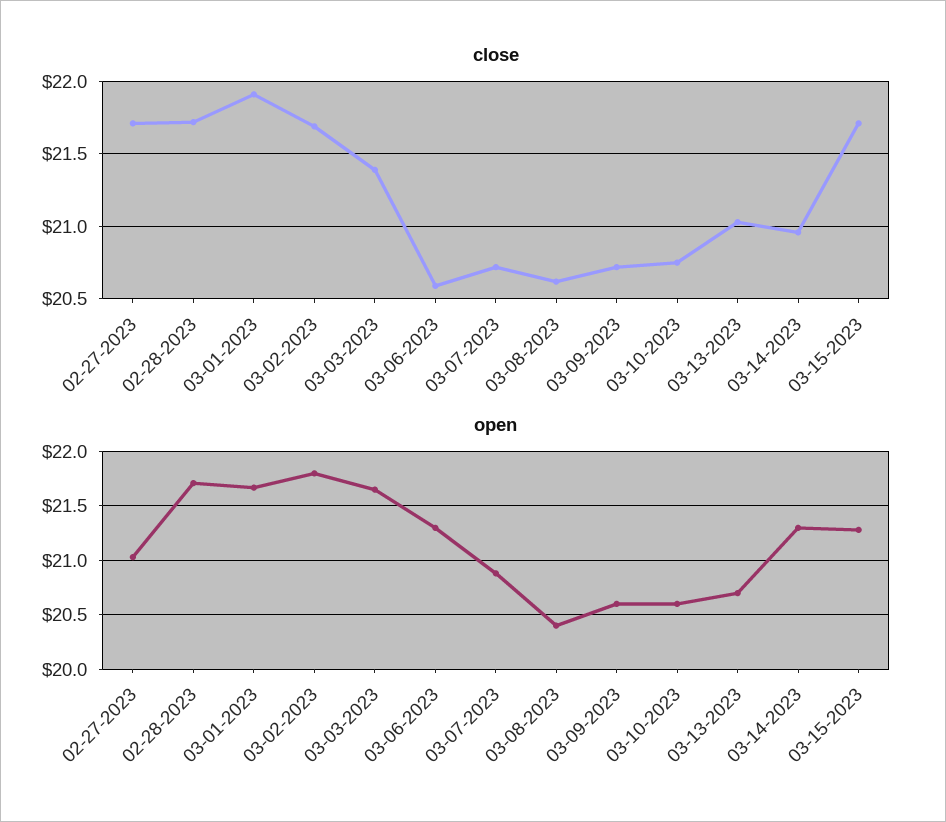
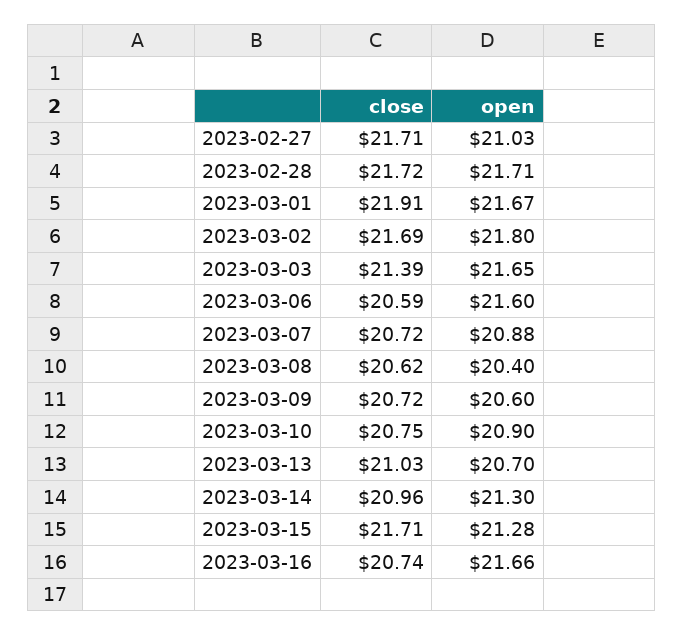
open, 03-06-2023: 21.3 -> 21.6
open, 03-10-2023: 20.6 -> 20.9
close, 2023-03-16: none -> 20.74
open, 2023-03-16: none -> 21.66

